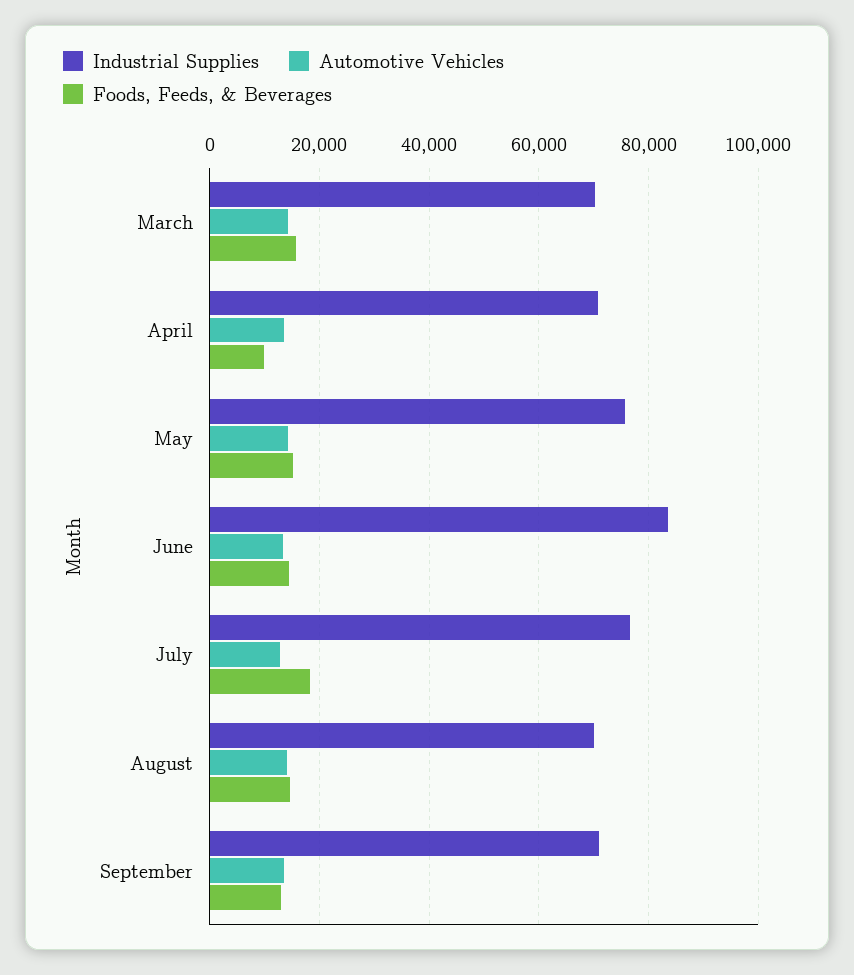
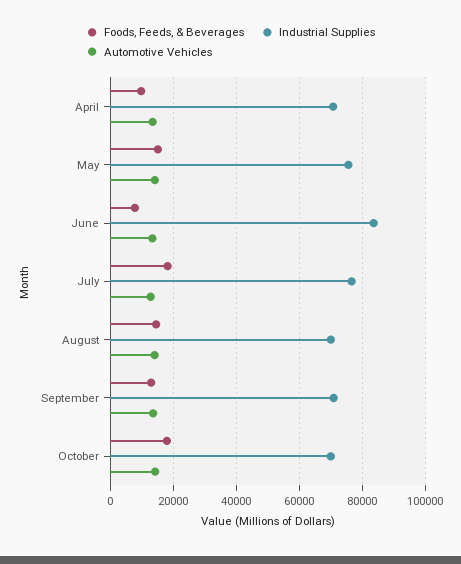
Industrial Supplies, March: 70000 -> none
Automotive Vehicles, March: 14000 -> none
Foods, Feeds, & Beverages, March: 16000 -> none
Foods, Feeds, & Beverages, June: 14000 -> 8000
Foods, Feeds, & Beverages, October: none -> 18000
Industrial Supplies, October: none -> 70000
Automotive Vehicles, October: none -> 14000

